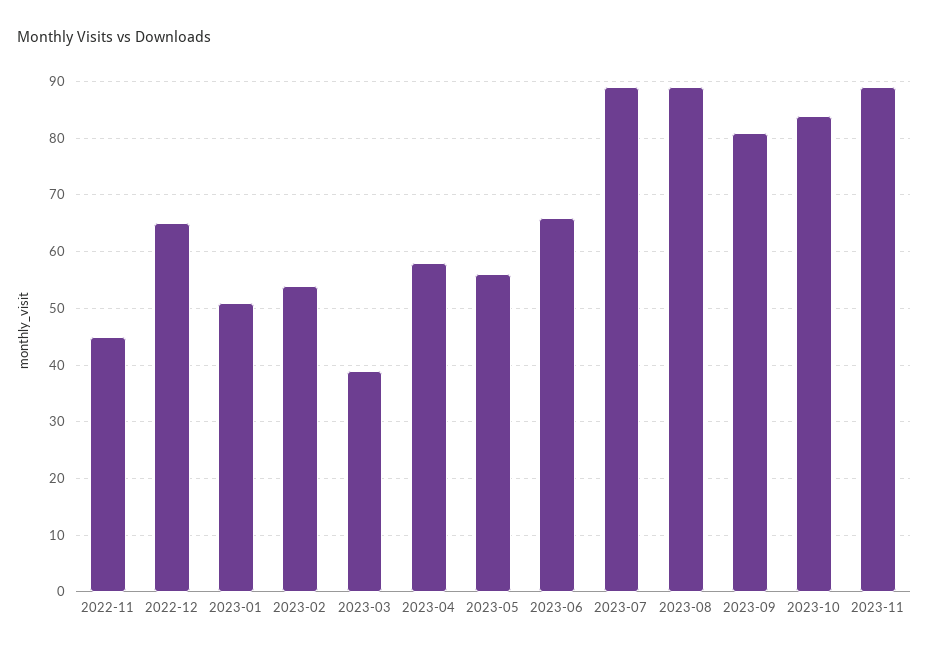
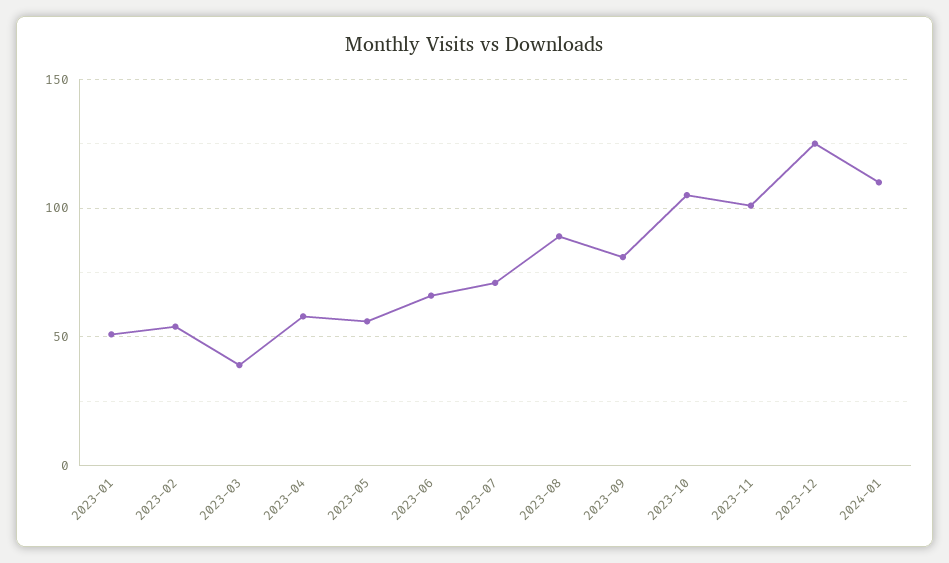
2022-11: 45 -> none
2022-12: 65 -> none
2023-07: 90 -> 70
2023-10: 85 -> 105
2023-11: 90 -> 100
2023-12: none -> 125
2024-01: none -> 110

